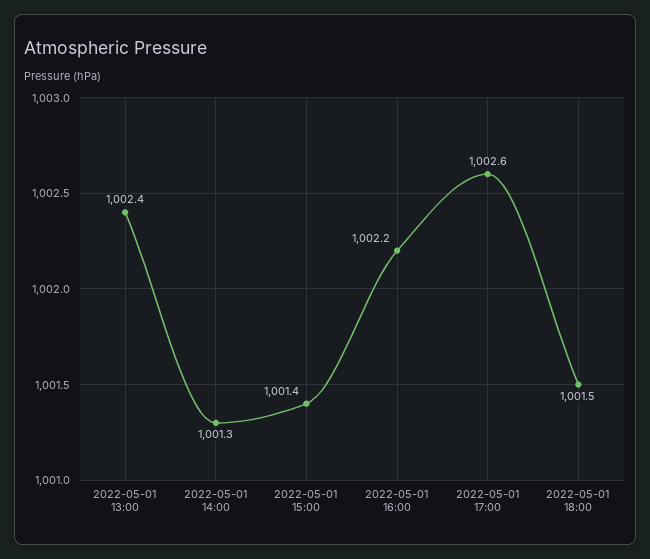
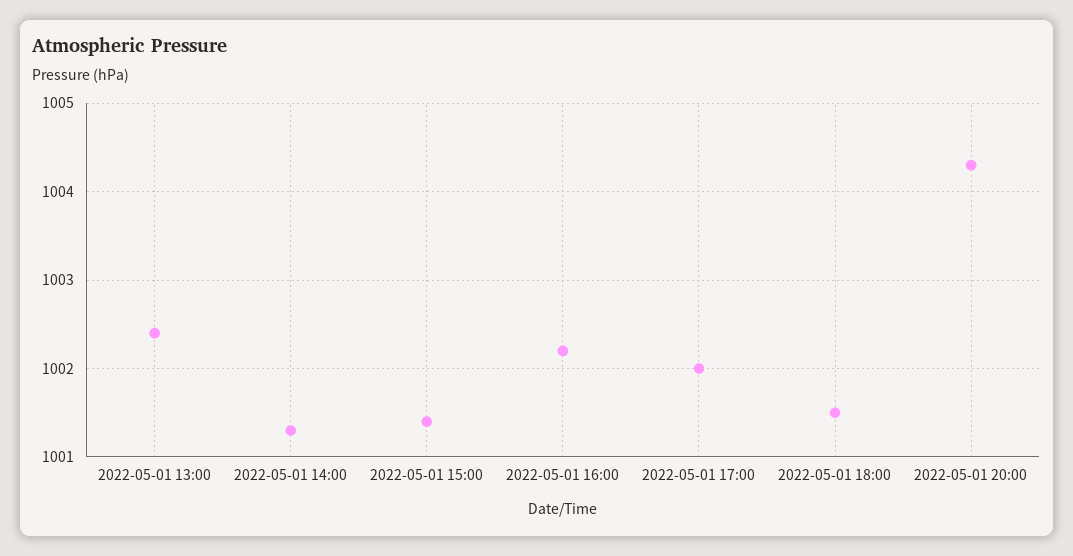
2022-05-01 17:00: 1002.6 -> 1002
2022-05-01 20:00: none -> 1004.3

